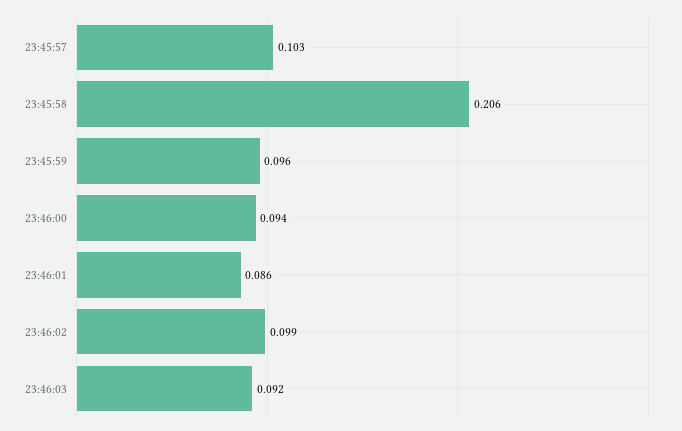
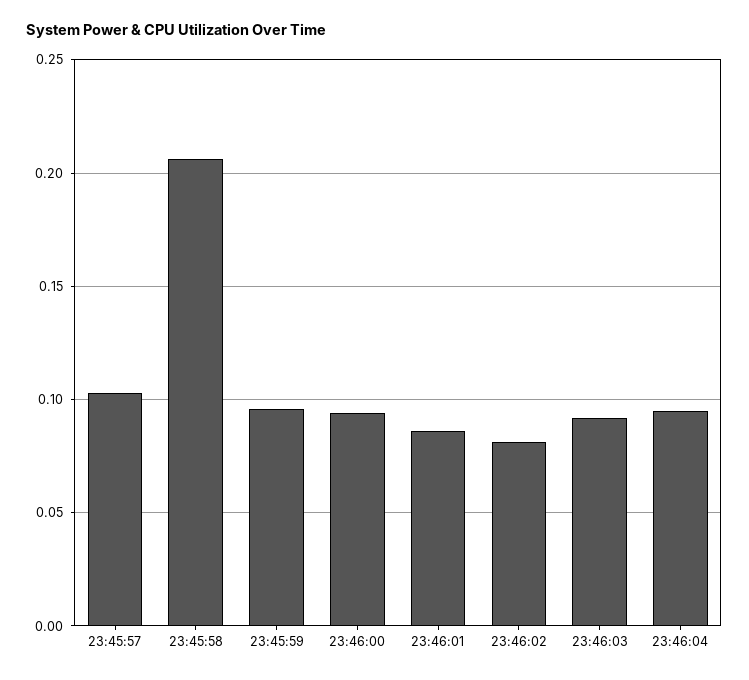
23:46:02: 0.099 -> 0.08
23:46:04: none -> 0.095

